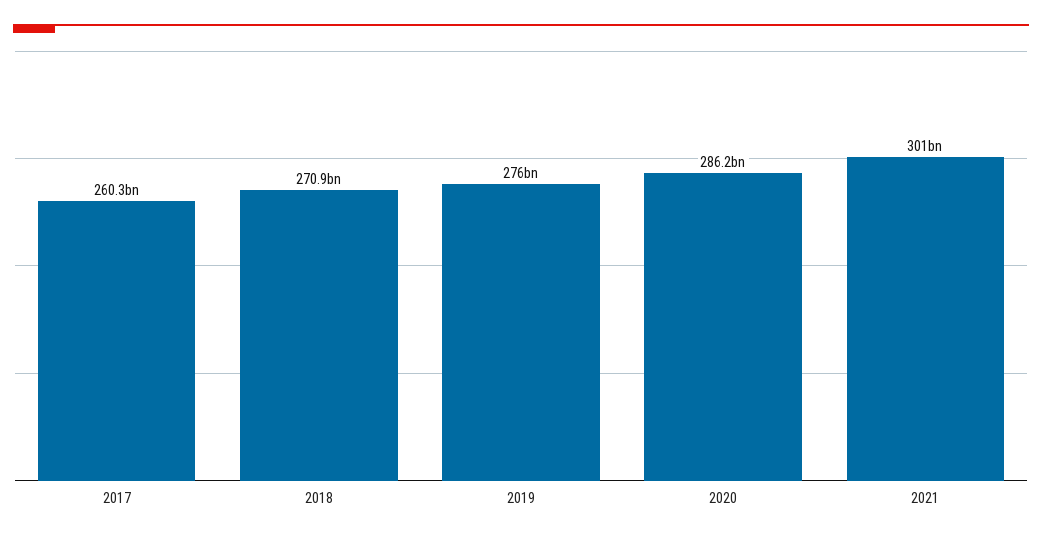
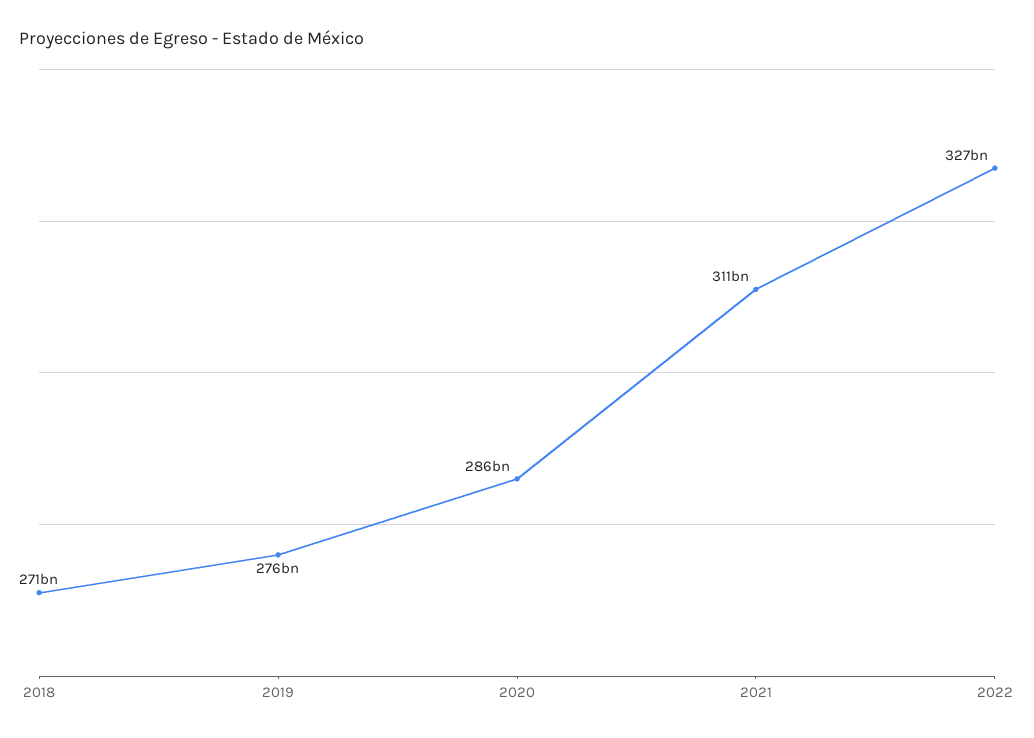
2017: 260300000000 -> none
2021: 301000000000 -> 311000000000
2022: none -> 327000000000

